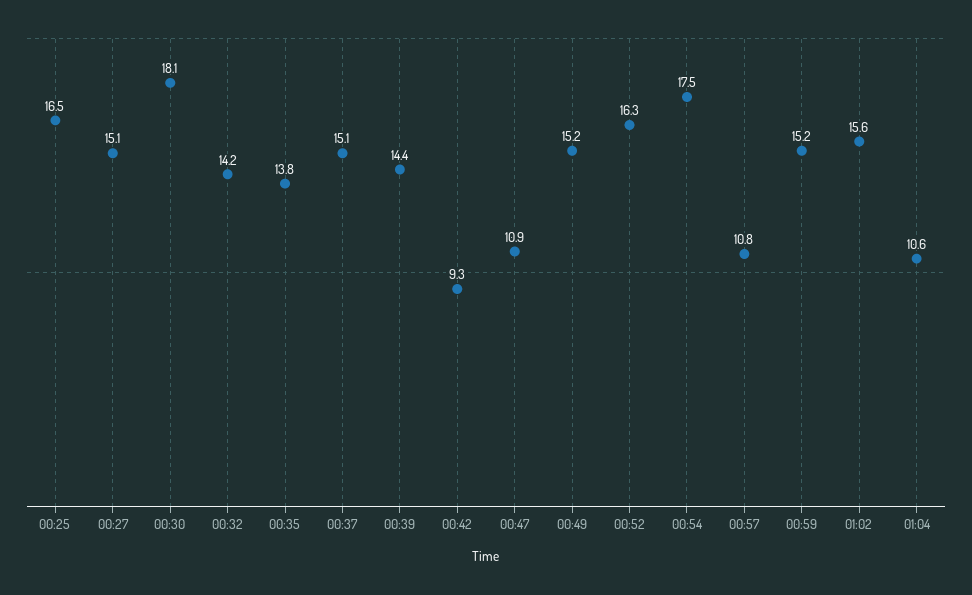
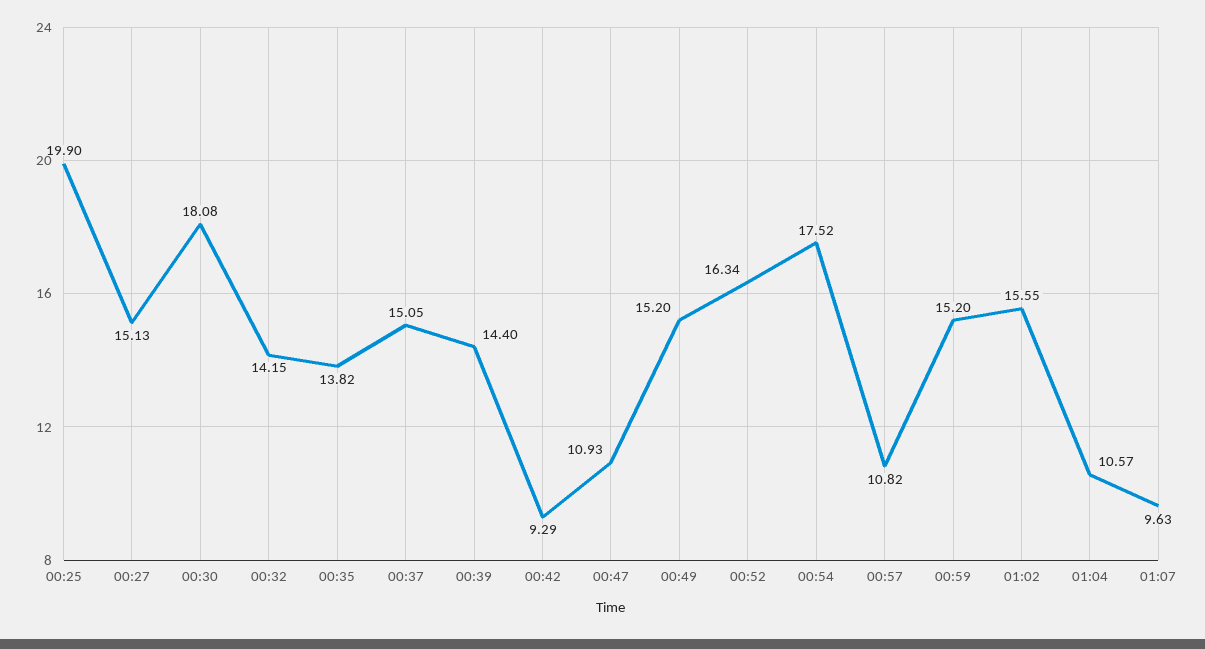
00:25: 16.5 -> 19.9
01:07: none -> 9.63

